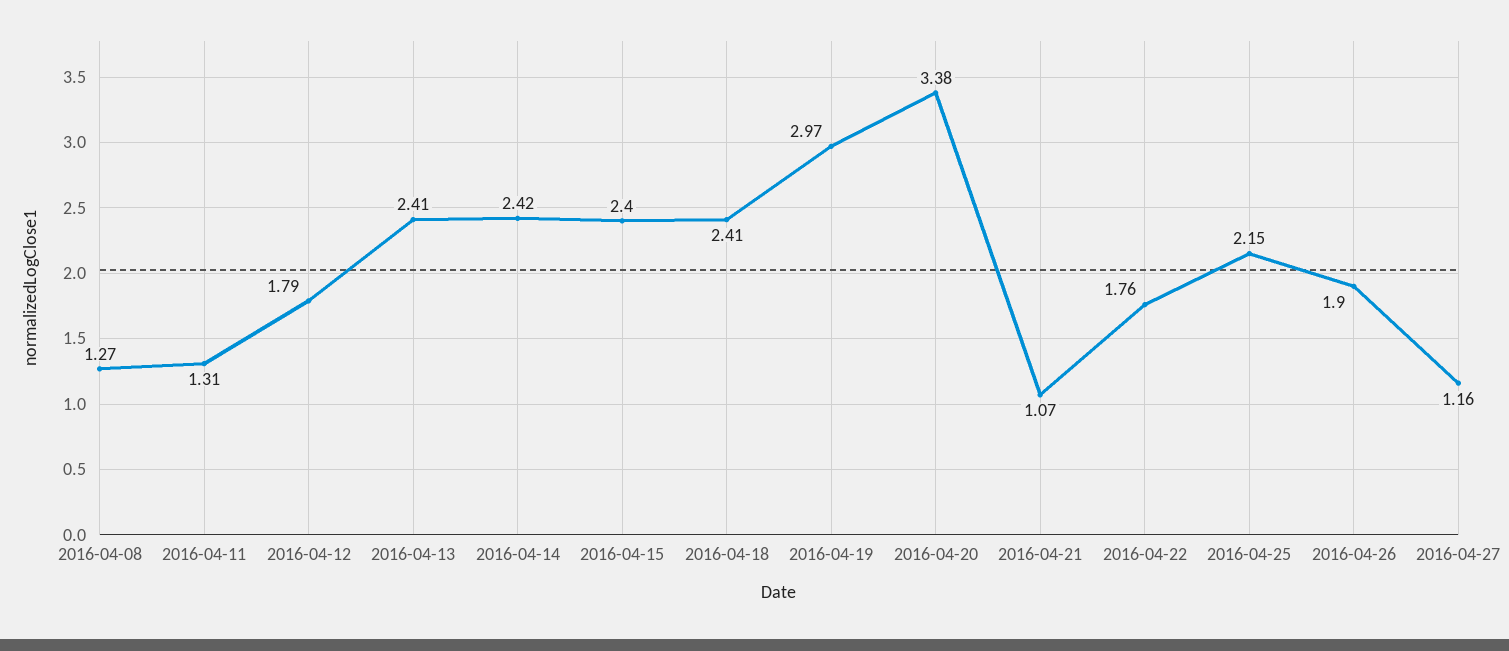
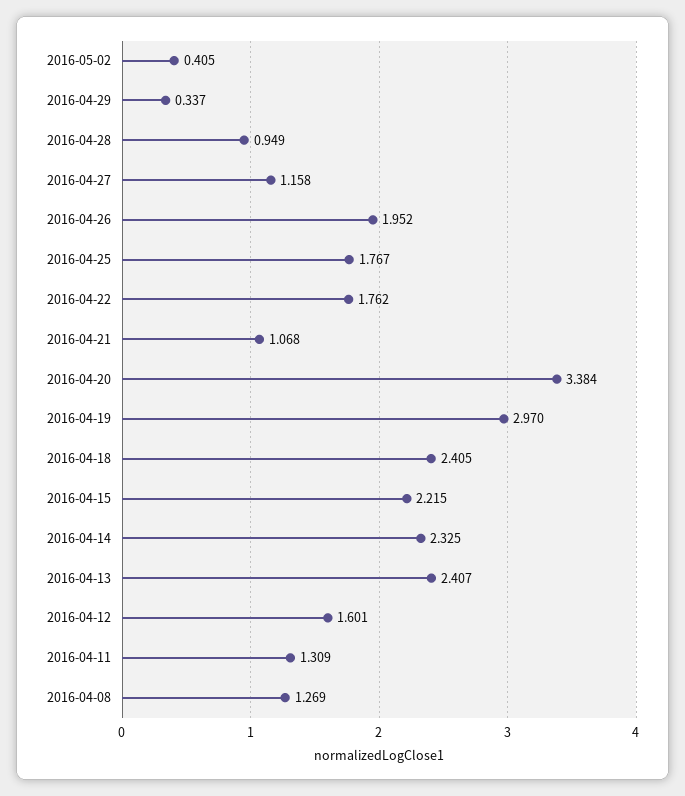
2016-04-12: 1.79 -> 1.601
2016-04-14: 2.42 -> 2.325
2016-04-15: 2.4 -> 2.215
2016-04-25: 2.15 -> 1.767
2016-04-26: 1.9 -> 1.952
2016-05-02: none -> 0.405
2016-04-29: none -> 0.337
2016-04-28: none -> 0.949

